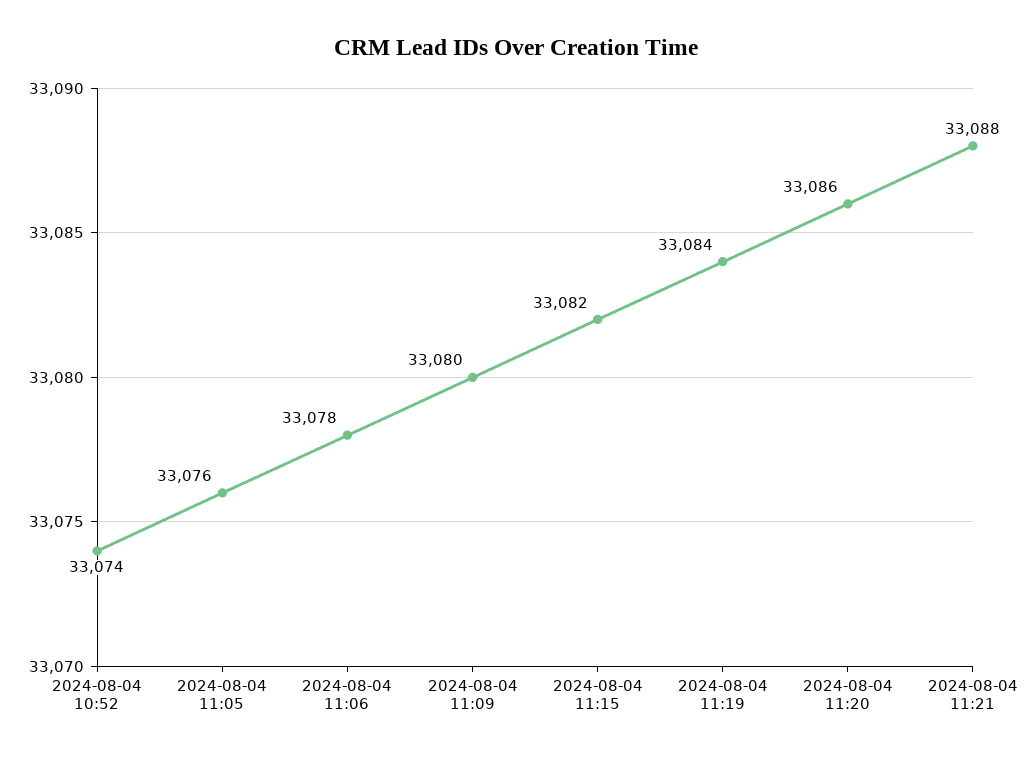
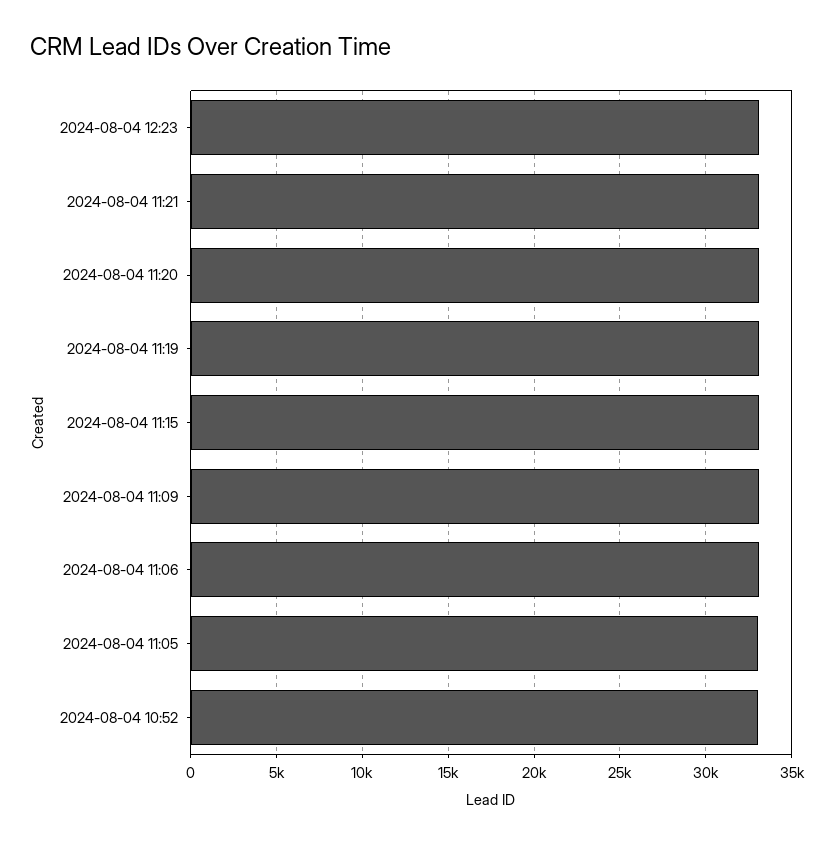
2024-08-04 12:23: none -> 33000

